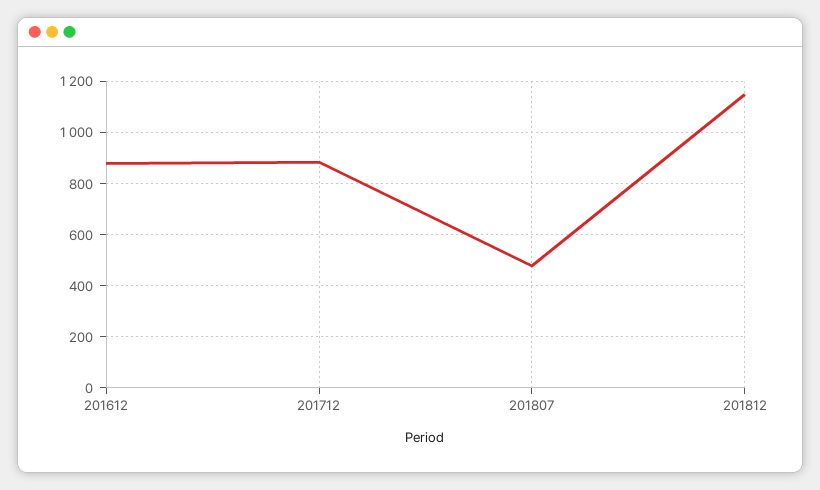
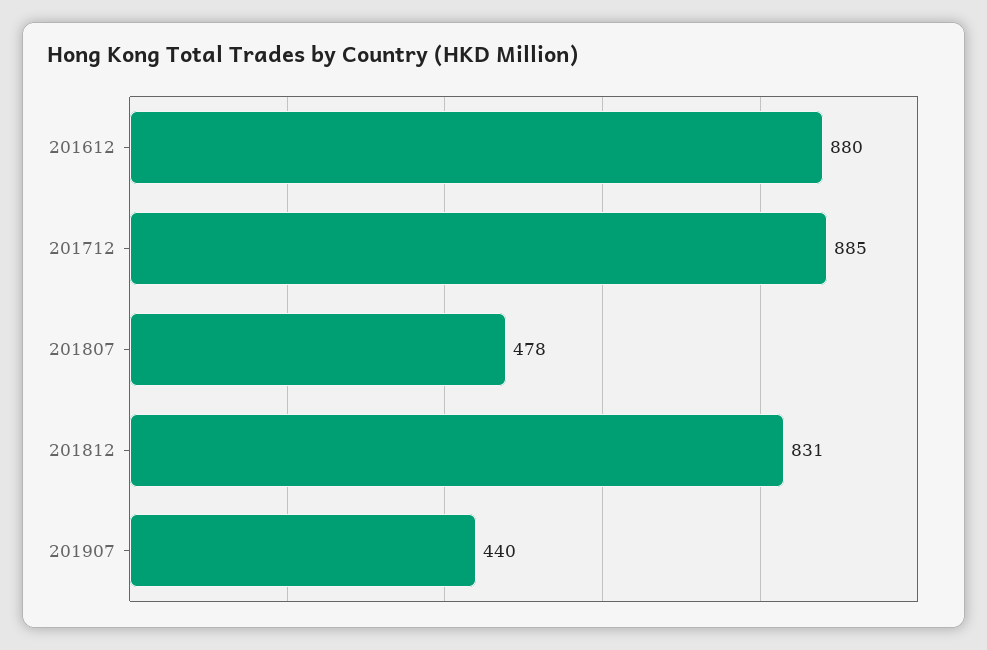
201812: 1150 -> 831
201907: none -> 440

